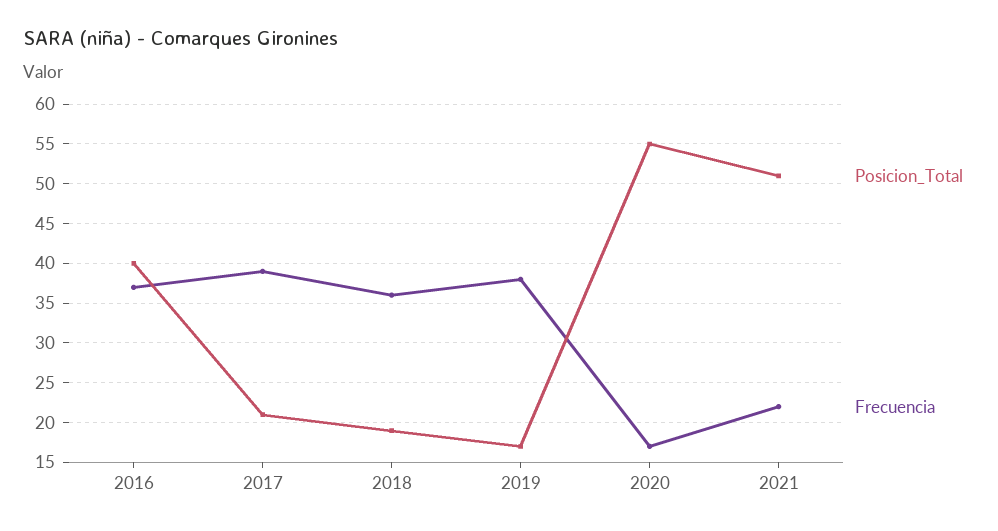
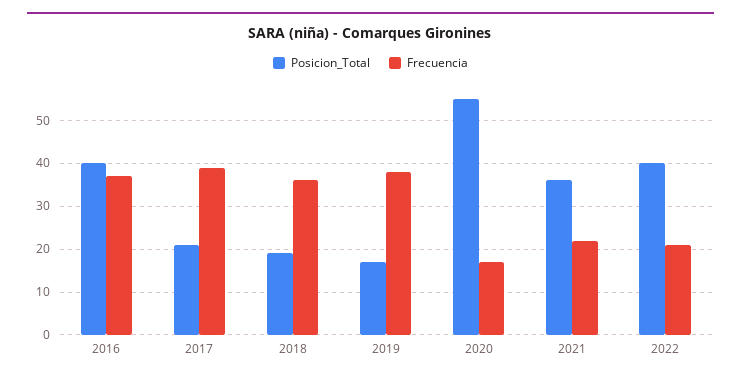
Posicion_Total, 2021: 51 -> 35
Posicion_Total, 2022: none -> 40
Frecuencia, 2022: none -> 20

